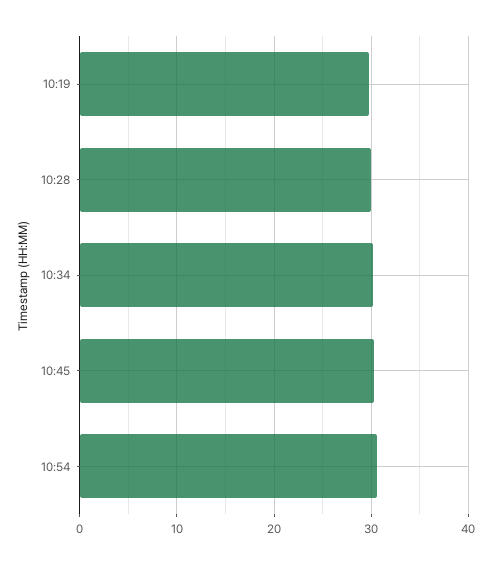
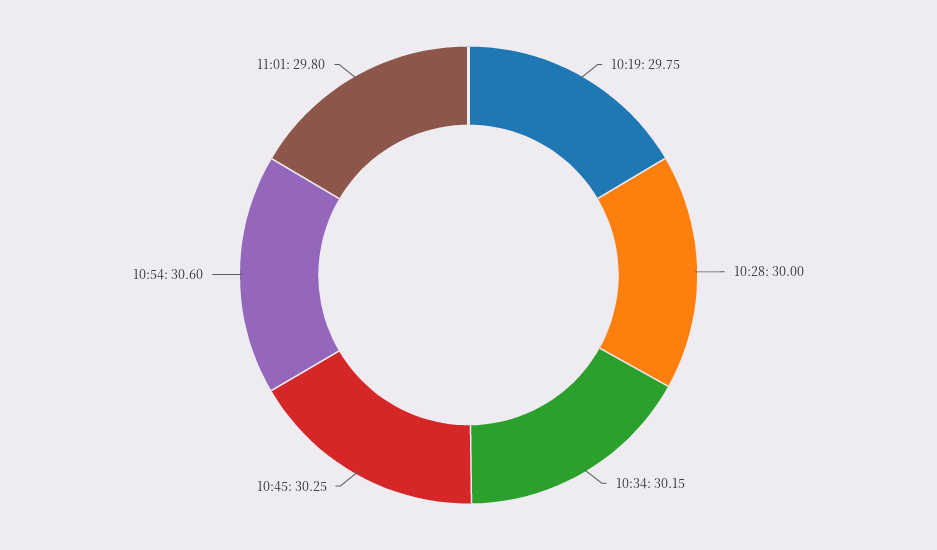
11:01: none -> 29.8

